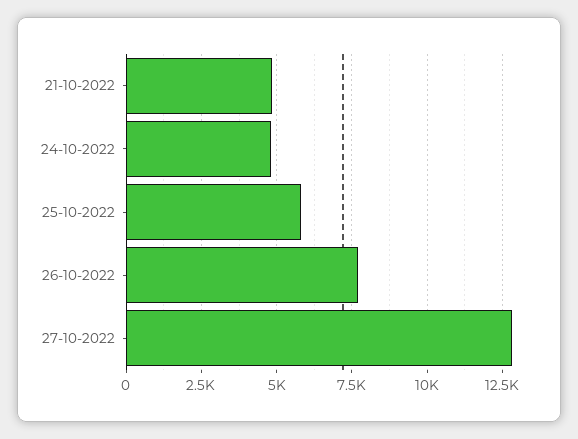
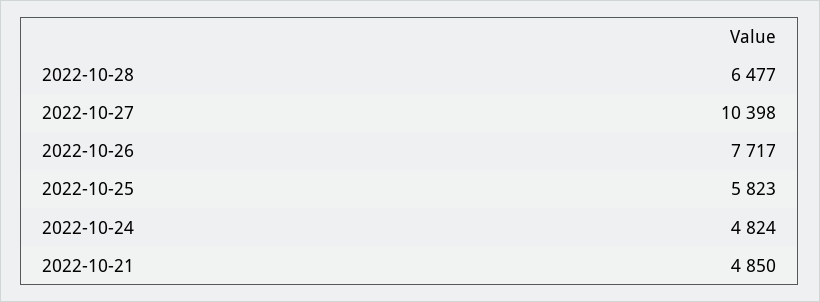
27-10-2022: 12750 -> 10398
2022-10-28: none -> 6477

